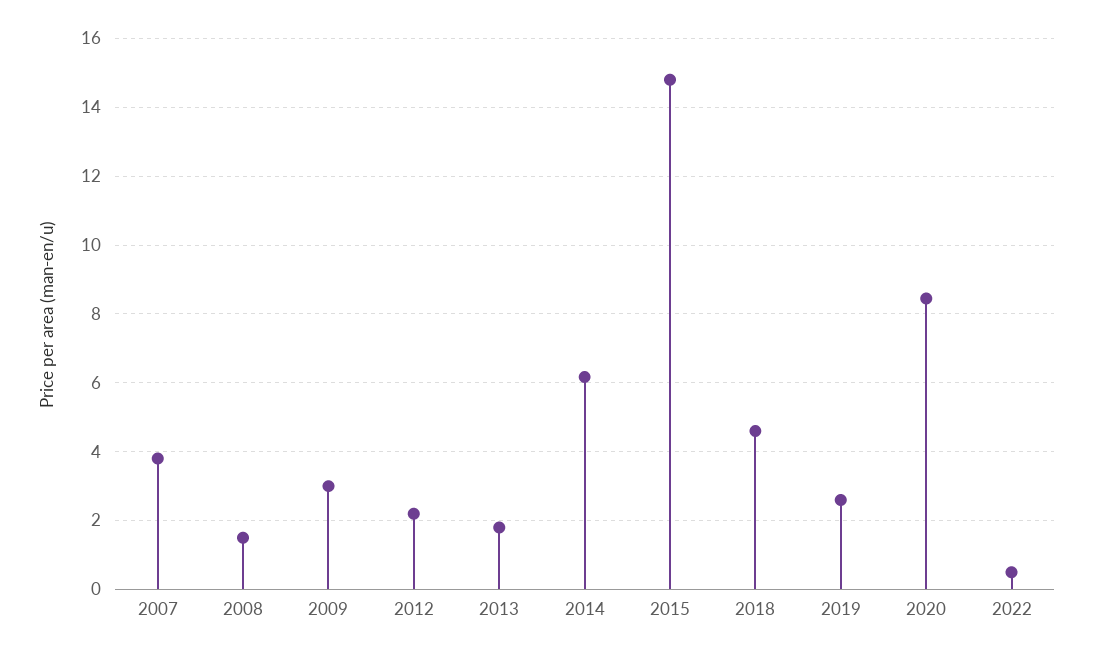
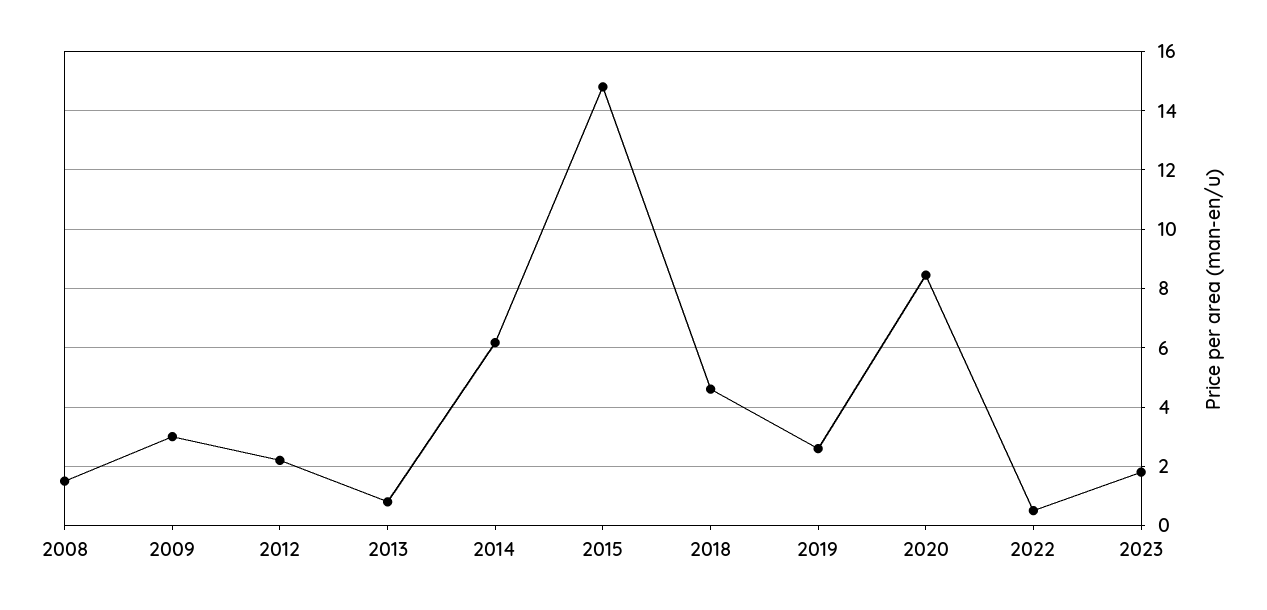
2007: 3.8 -> none
2013: 1.8 -> 0.75
2023: none -> 1.75

